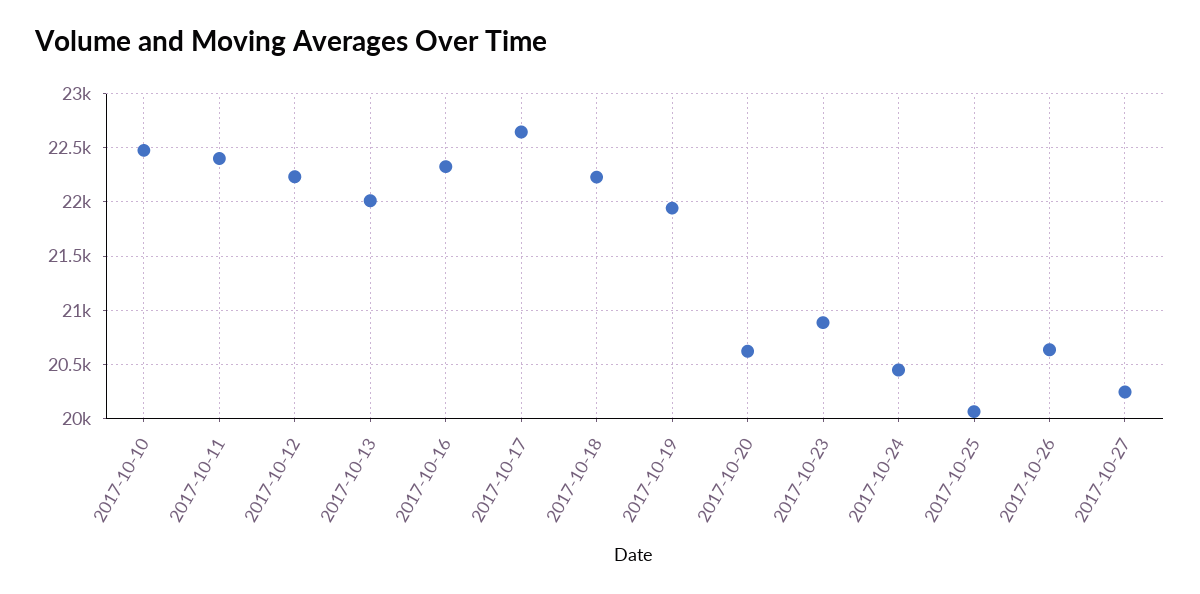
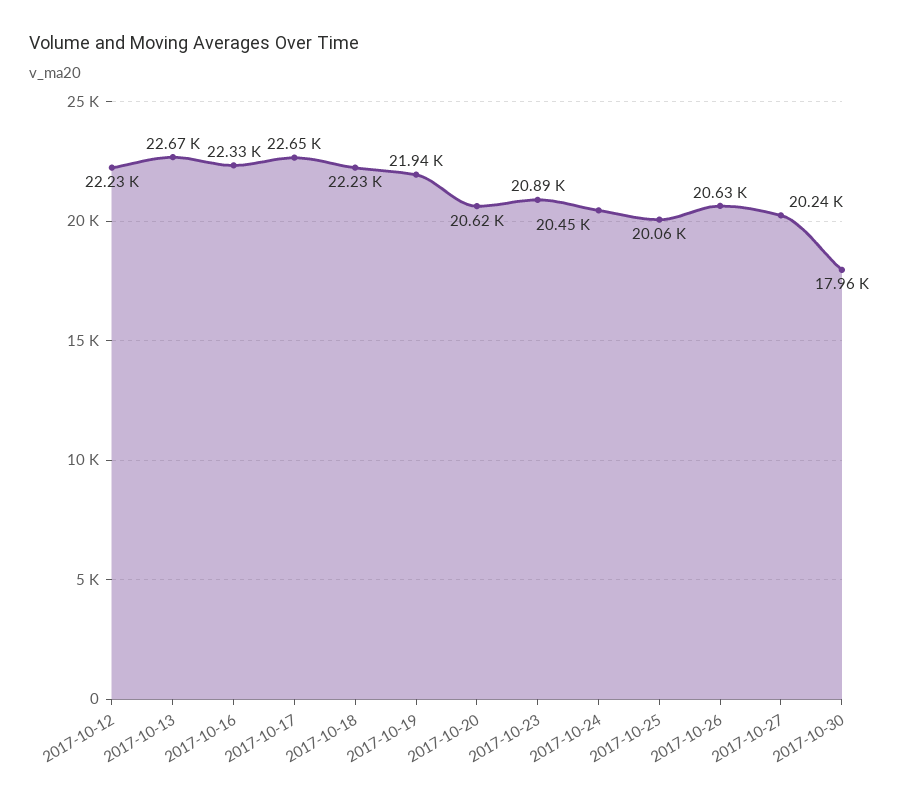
2017-10-10: 22500 -> none
2017-10-11: 22400 -> none
2017-10-13: 22000 -> 22670
2017-10-30: none -> 17960

